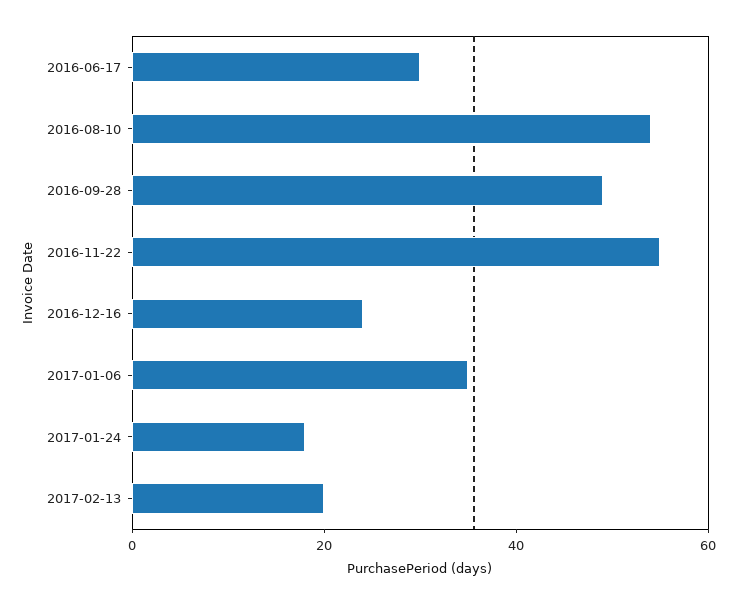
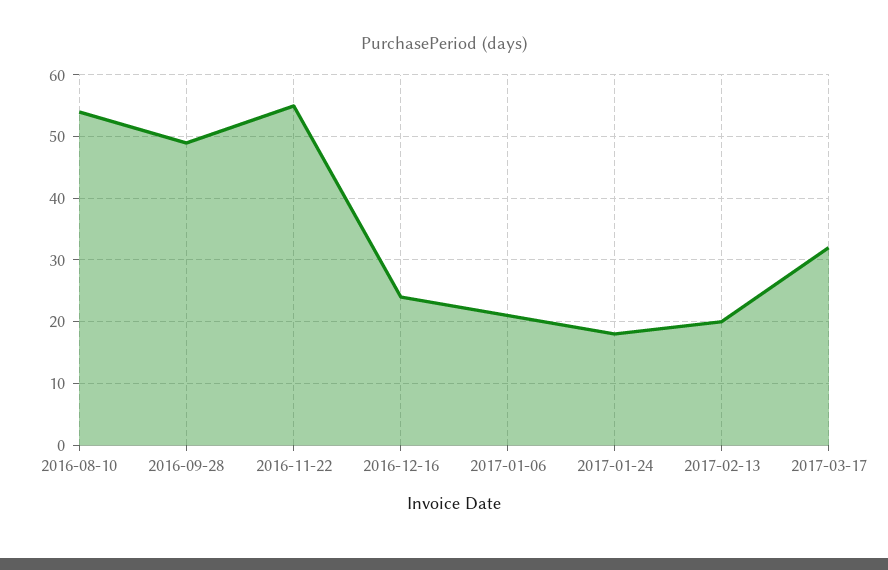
2016-06-17: 30 -> none
2017-01-06: 35 -> 21
2017-03-17: none -> 32

